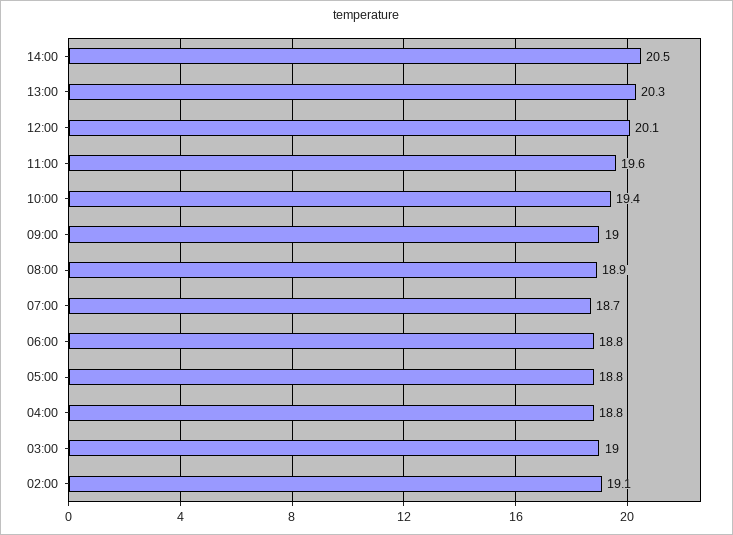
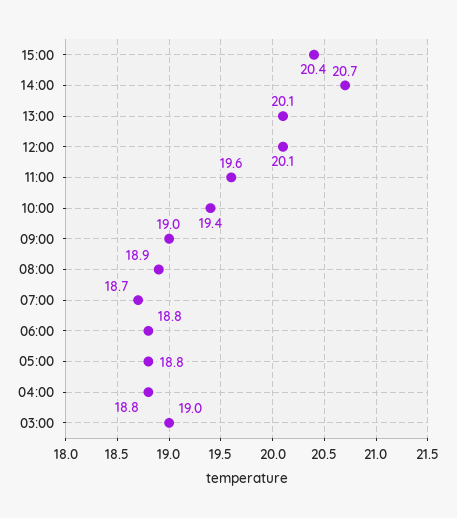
14:00: 20.5 -> 20.7
13:00: 20.3 -> 20.1
02:00: 19.1 -> none
15:00: none -> 20.4

